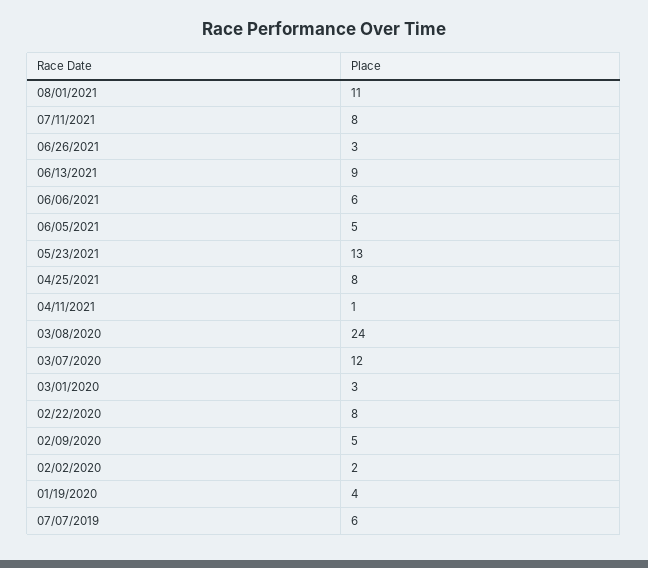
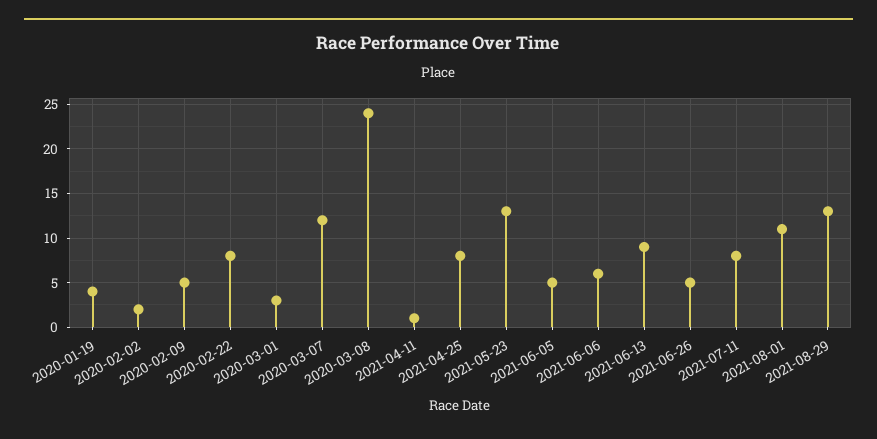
06/26/2021: 3 -> 5
07/07/2019: 6 -> none
2021-08-29: none -> 13

